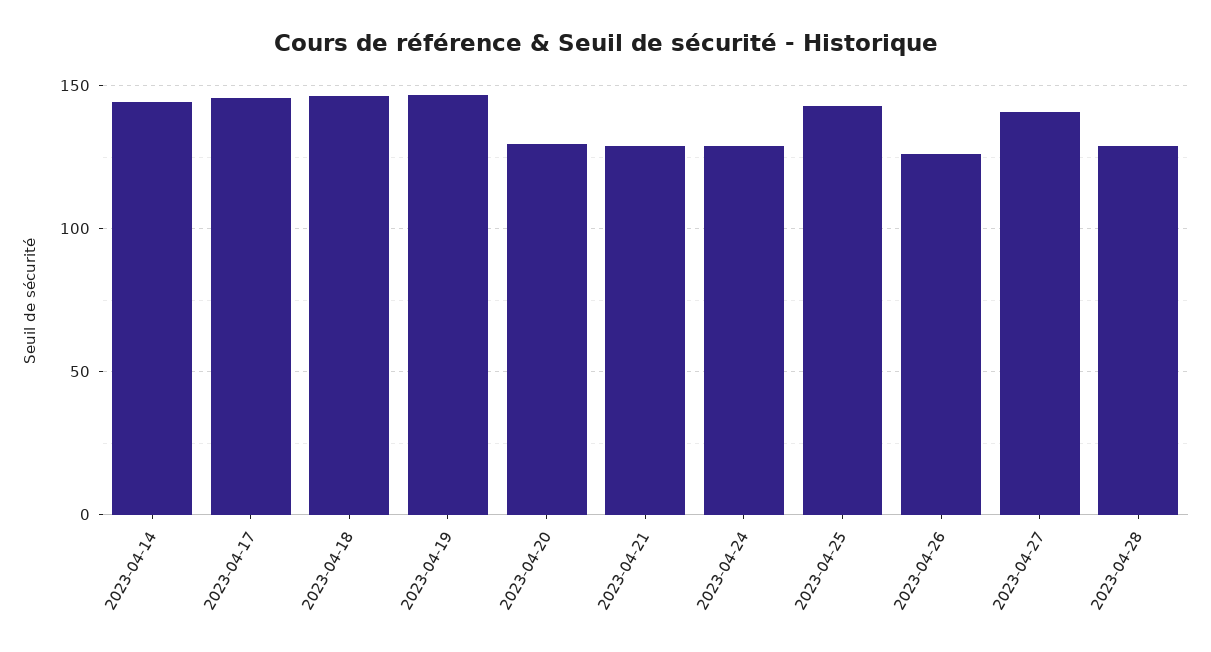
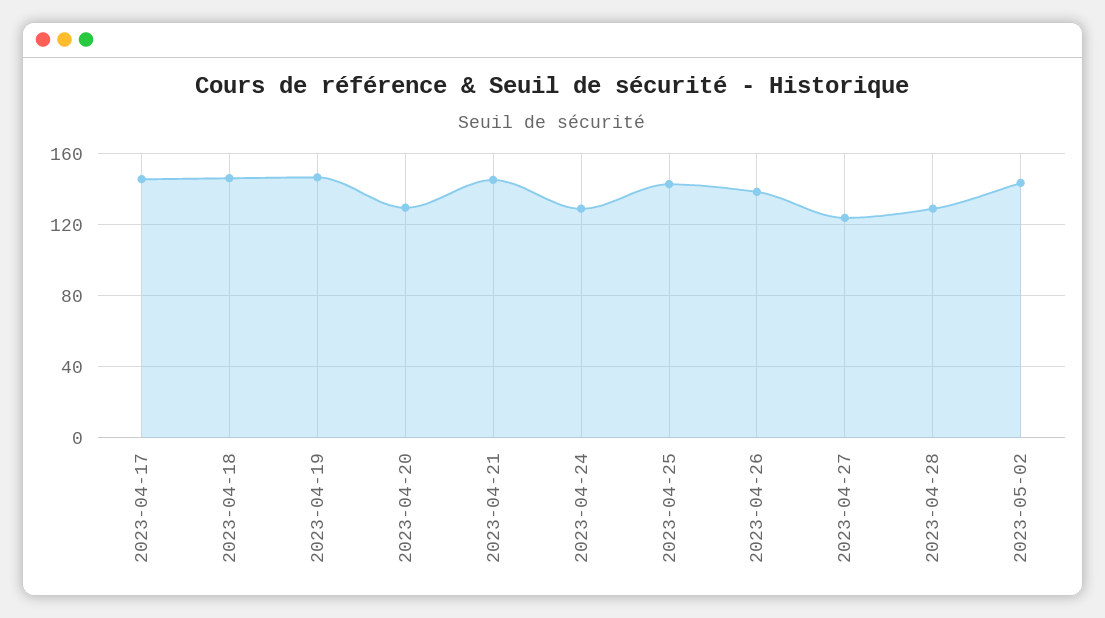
2023-04-14: 145 -> none
2023-04-21: 130 -> 145
2023-04-26: 125 -> 140
2023-04-27: 140 -> 125
2023-05-02: none -> 145

